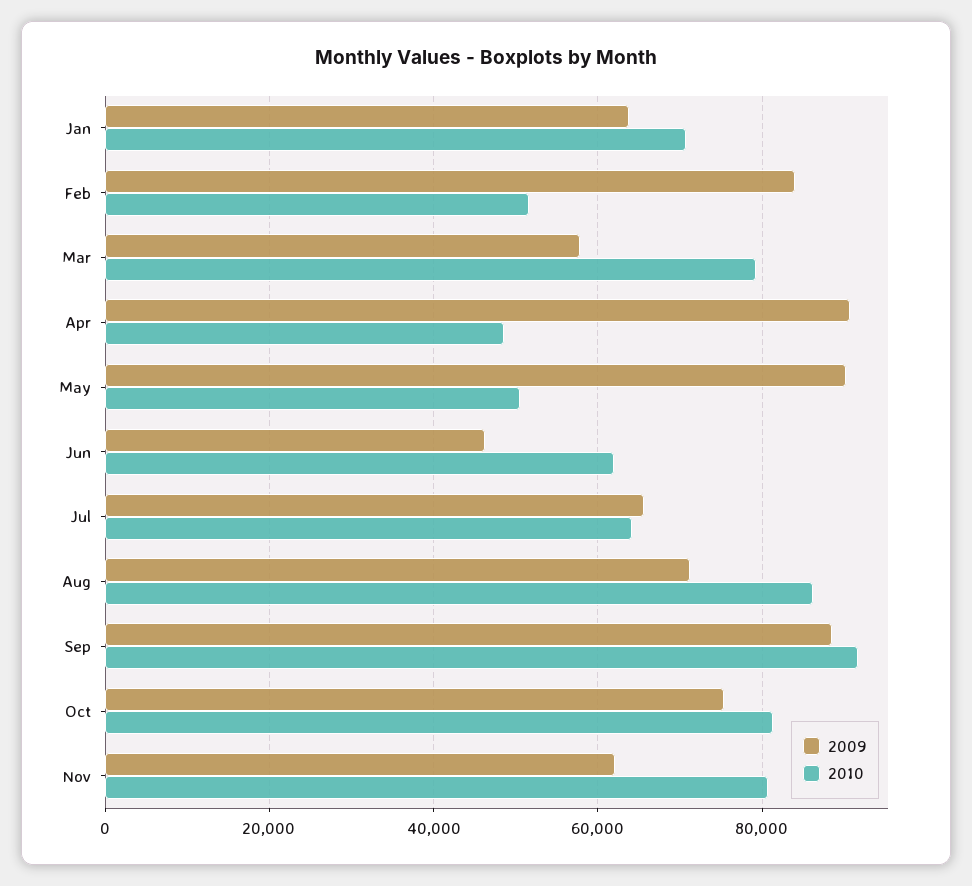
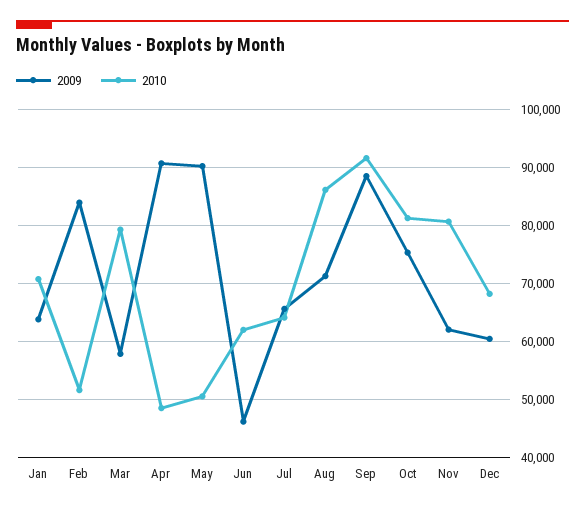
2009, Dec: none -> 60000
2010, Dec: none -> 68000

